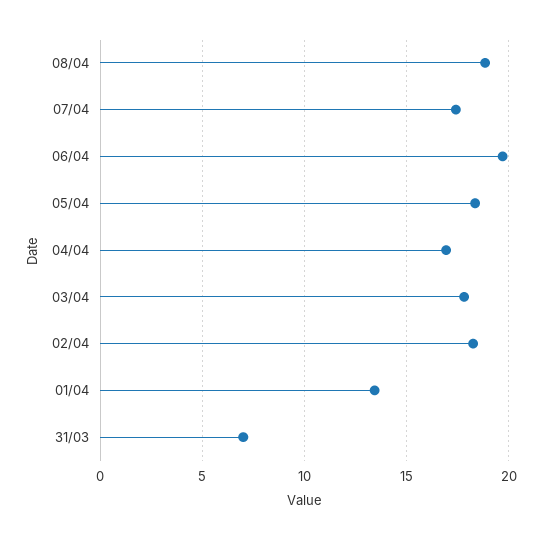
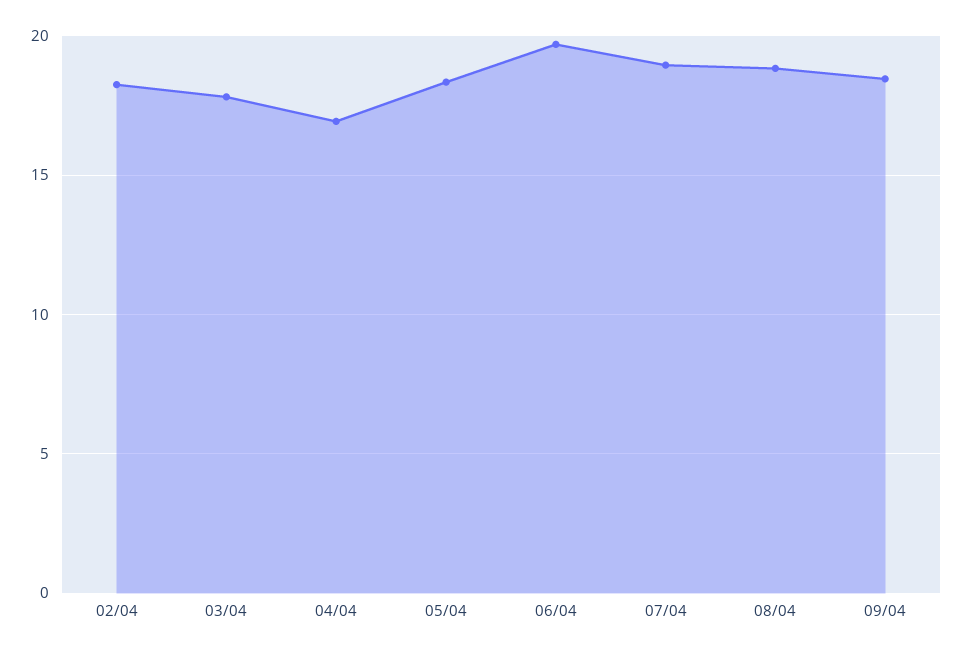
07/04: 17.5 -> 19
01/04: 13.5 -> none
31/03: 7 -> none
09/04: none -> 18.5

